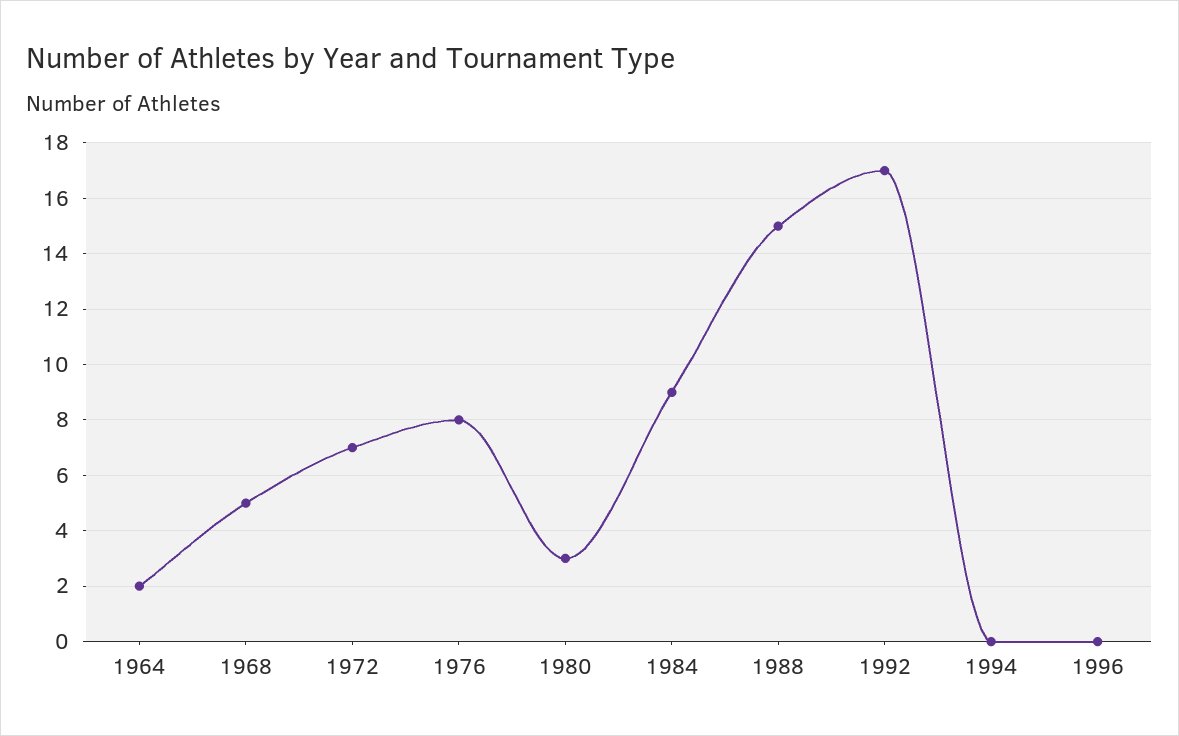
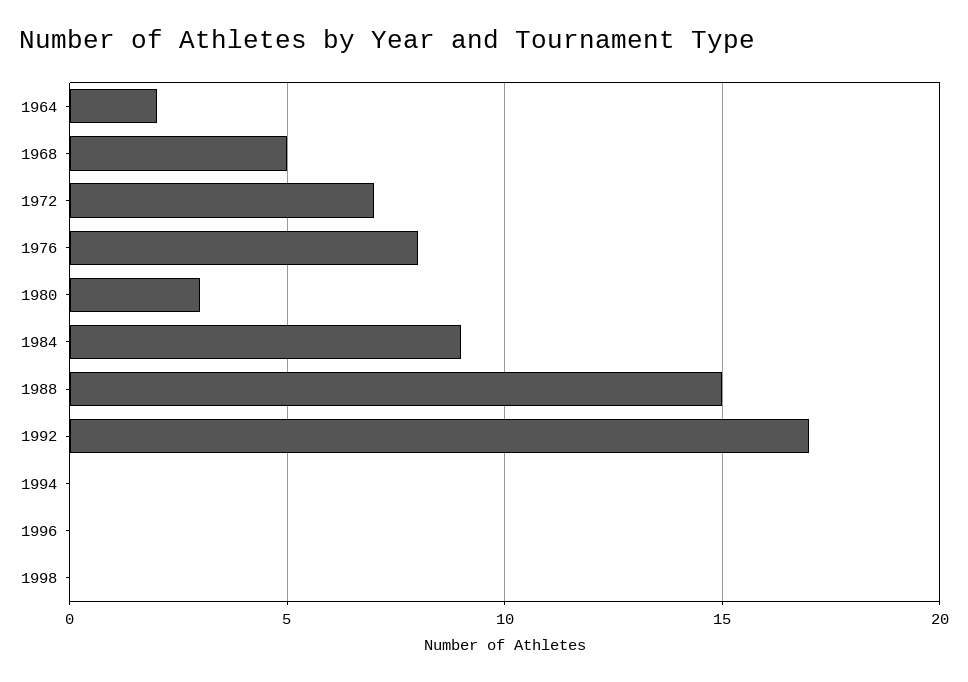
1998: none -> 0

